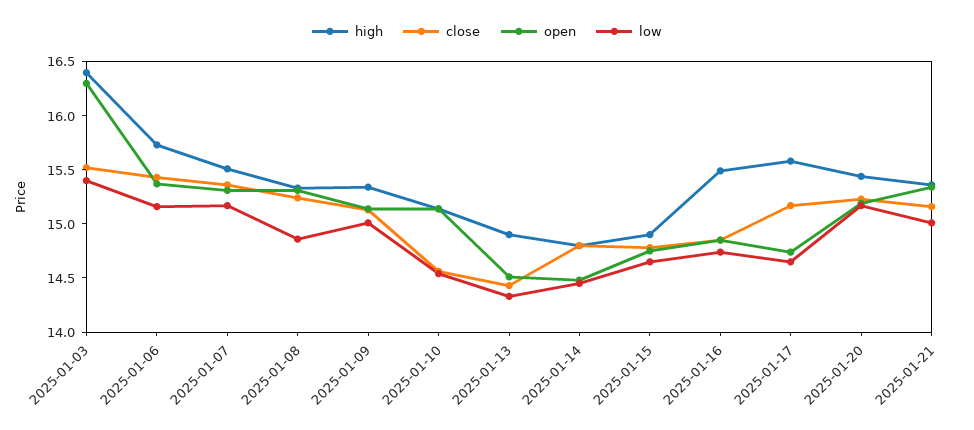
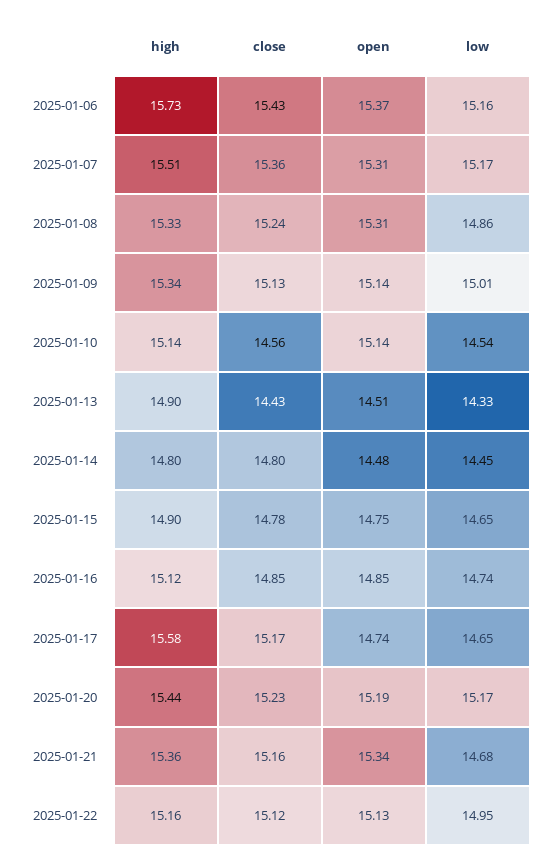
high, 2025-01-03: 16.4 -> none
close, 2025-01-03: 15.5 -> none
open, 2025-01-03: 16.3 -> none
low, 2025-01-03: 15.4 -> none
high, 2025-01-16: 15.5 -> 15.12
low, 2025-01-21: 15 -> 14.68
high, 2025-01-22: none -> 15.16
close, 2025-01-22: none -> 15.12
open, 2025-01-22: none -> 15.13
low, 2025-01-22: none -> 14.95

